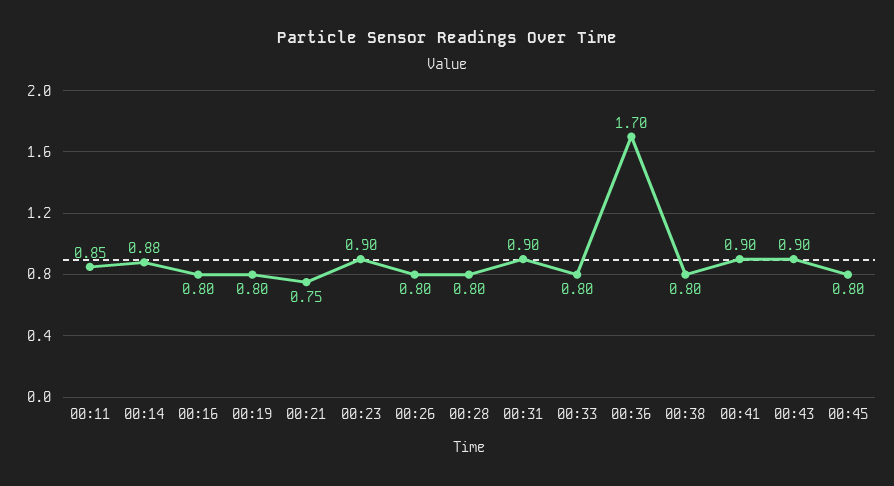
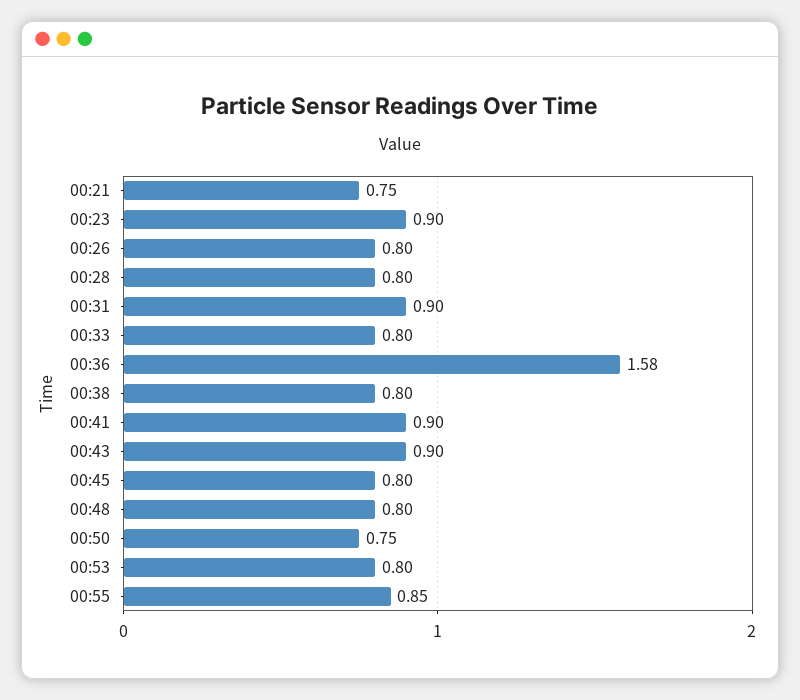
00:11: 0.85 -> none
00:14: 0.88 -> none
00:16: 0.8 -> none
00:19: 0.8 -> none
00:36: 1.7 -> 1.58
00:48: none -> 0.8
00:50: none -> 0.75
00:53: none -> 0.8
00:55: none -> 0.85

